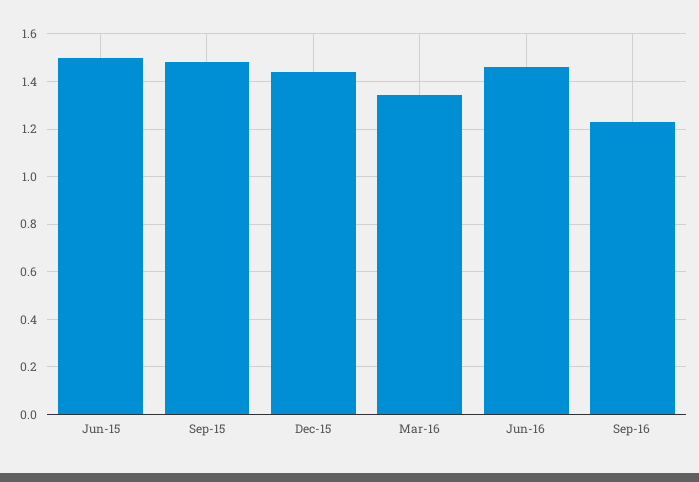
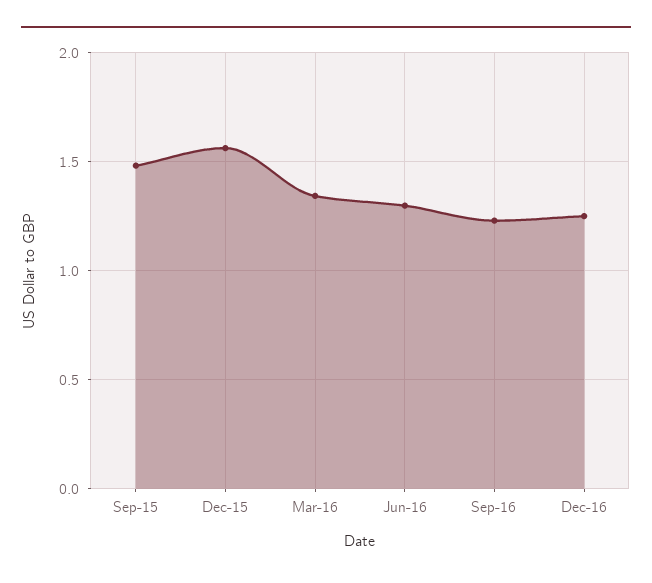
Jun-15: 1.5 -> none
Dec-15: 1.45 -> 1.55
Jun-16: 1.45 -> 1.3
Dec-16: none -> 1.25

